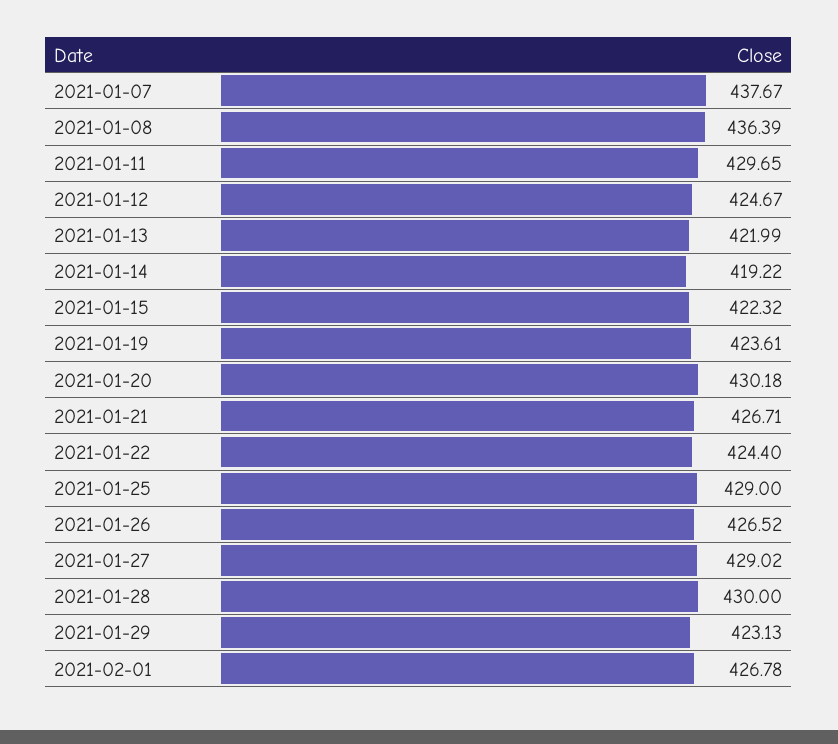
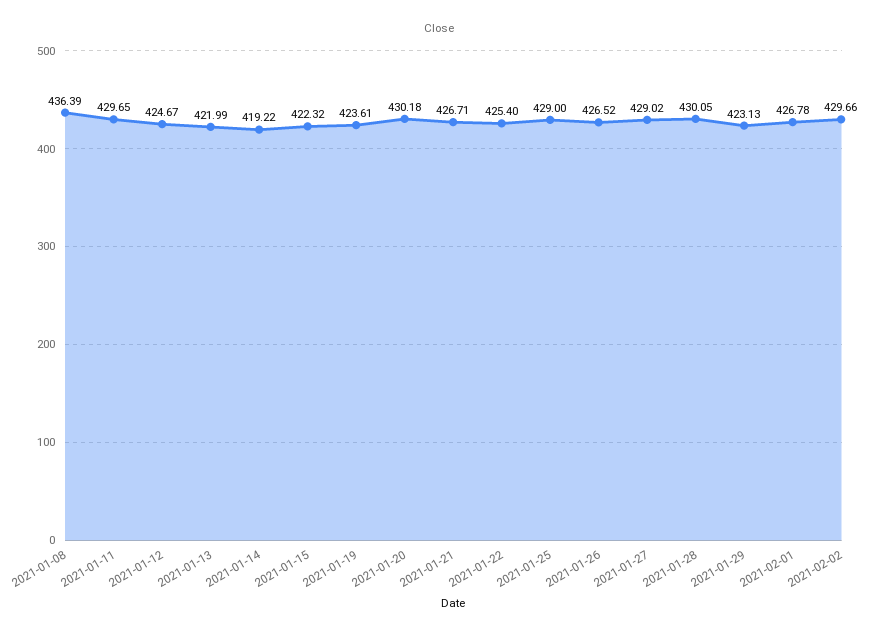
2021-01-07: 437.67 -> none
2021-01-22: 424.4 -> 425.4
2021-01-28: 430 -> 430.05
2021-02-02: none -> 429.66

